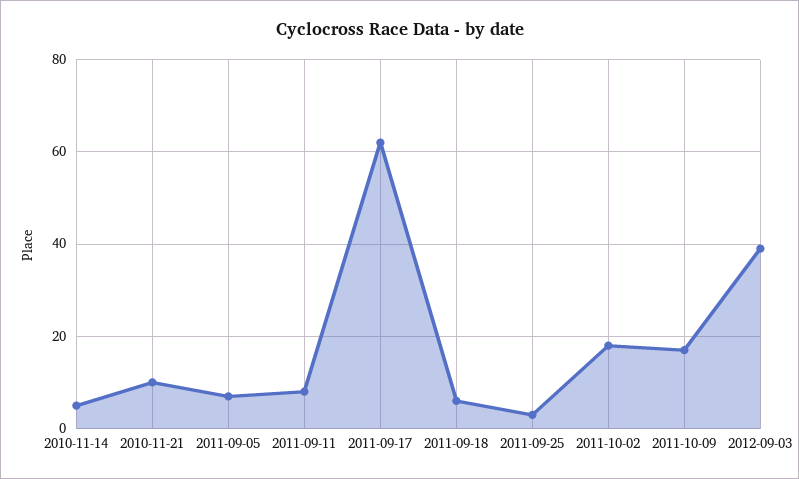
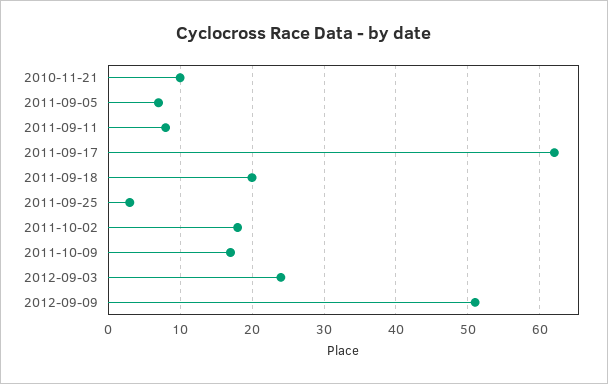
2010-11-14: 5 -> none
2011-09-18: 5 -> 20
2012-09-03: 40 -> 24
2012-09-09: none -> 51

